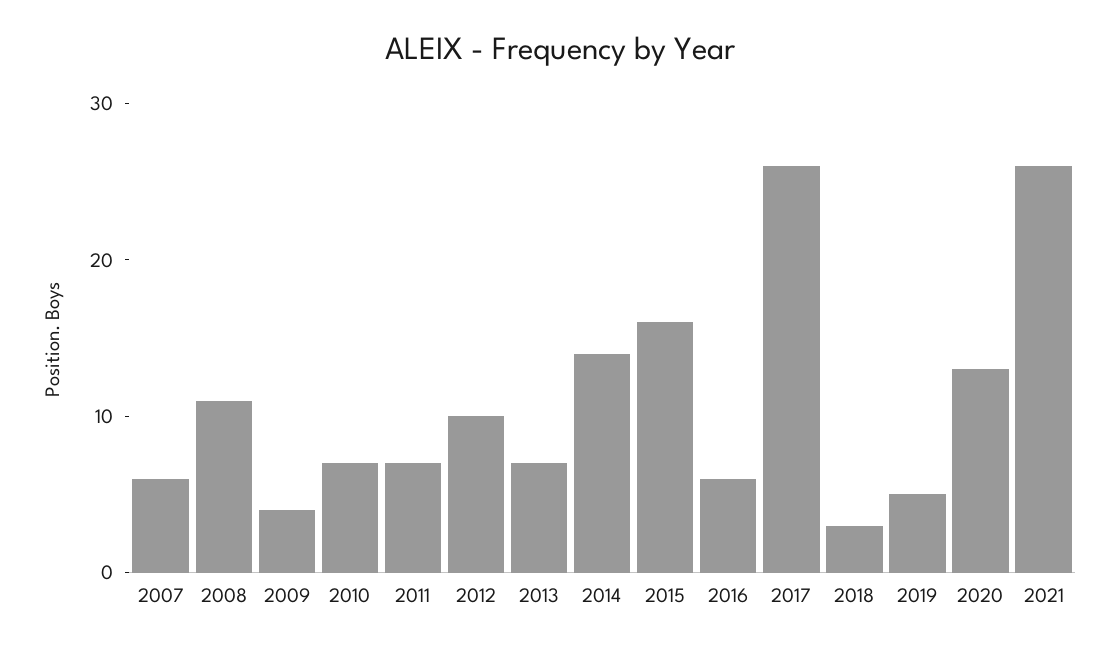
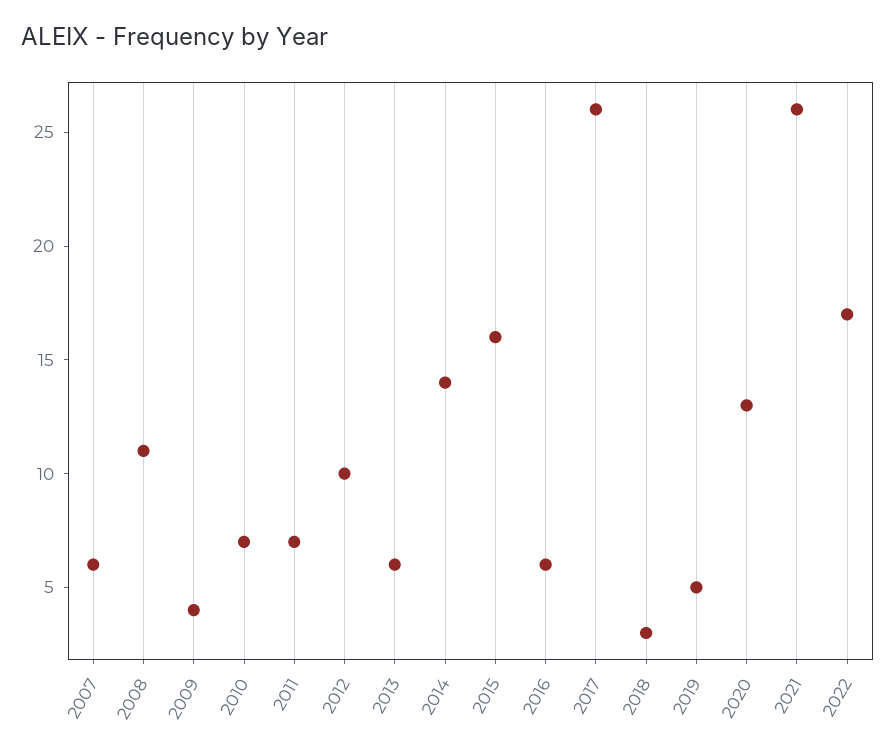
2013: 7 -> 6
2022: none -> 17

